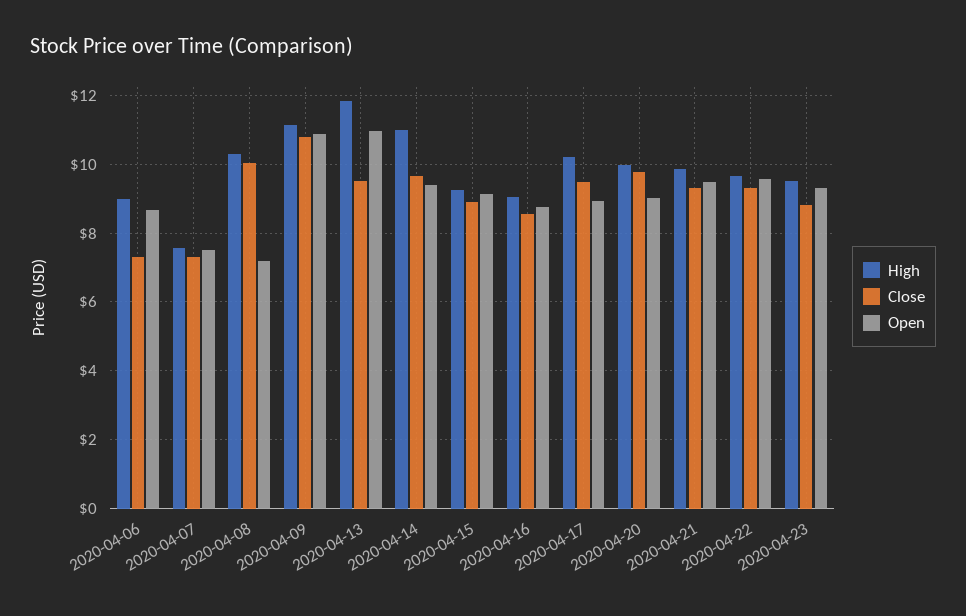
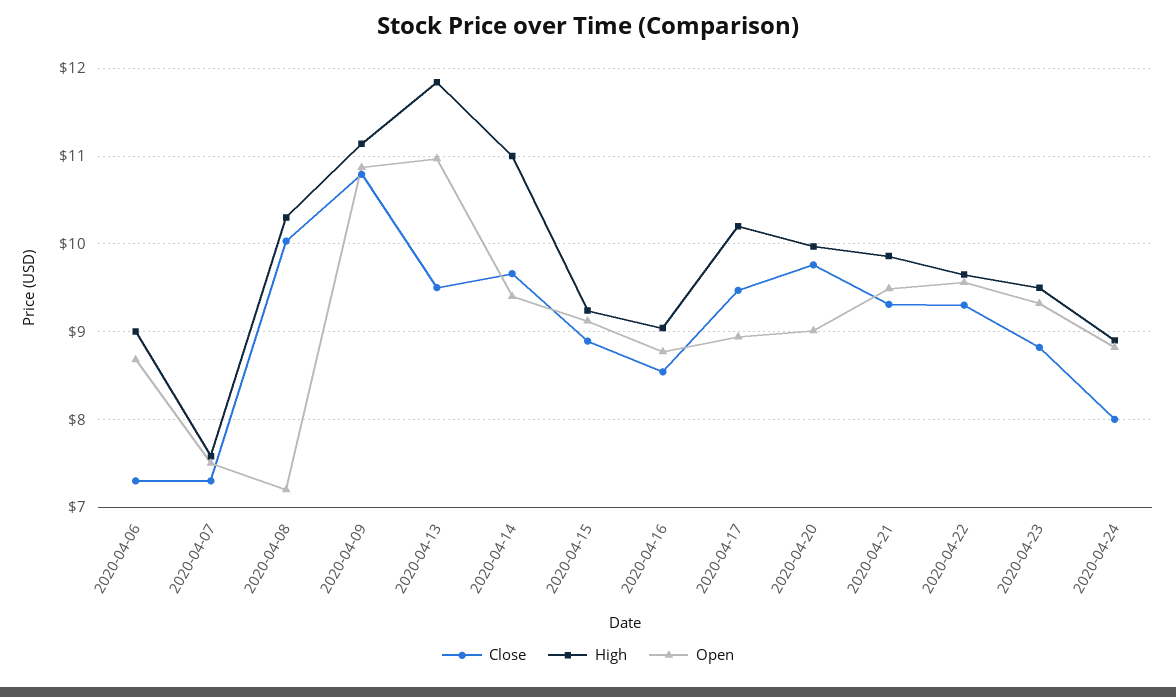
Close, 2020-04-24: none -> 8
High, 2020-04-24: none -> 8.9
Open, 2020-04-24: none -> 8.8

